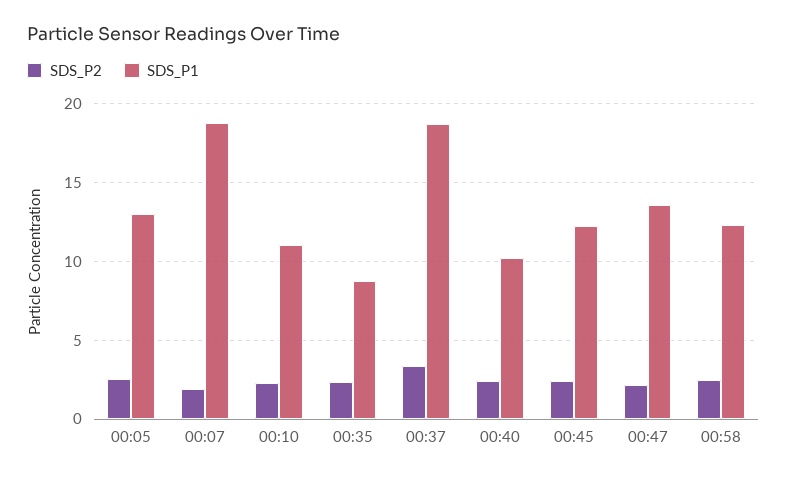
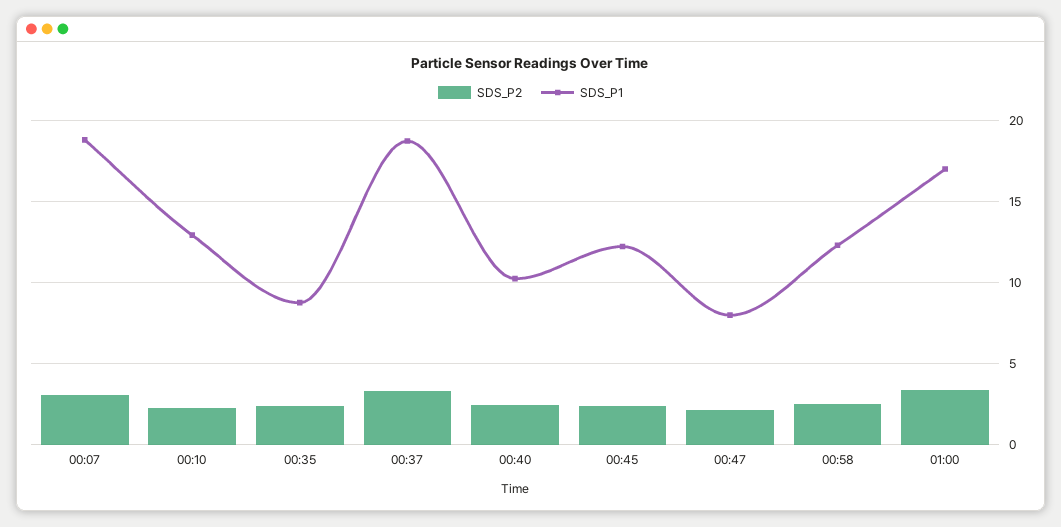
SDS_P2, 00:05: 2.5 -> none
SDS_P1, 00:05: 13 -> none
SDS_P2, 00:07: 2 -> 3
SDS_P1, 00:10: 11 -> 13
SDS_P1, 00:47: 13.5 -> 8
SDS_P2, 01:00: none -> 3.5
SDS_P1, 01:00: none -> 17

